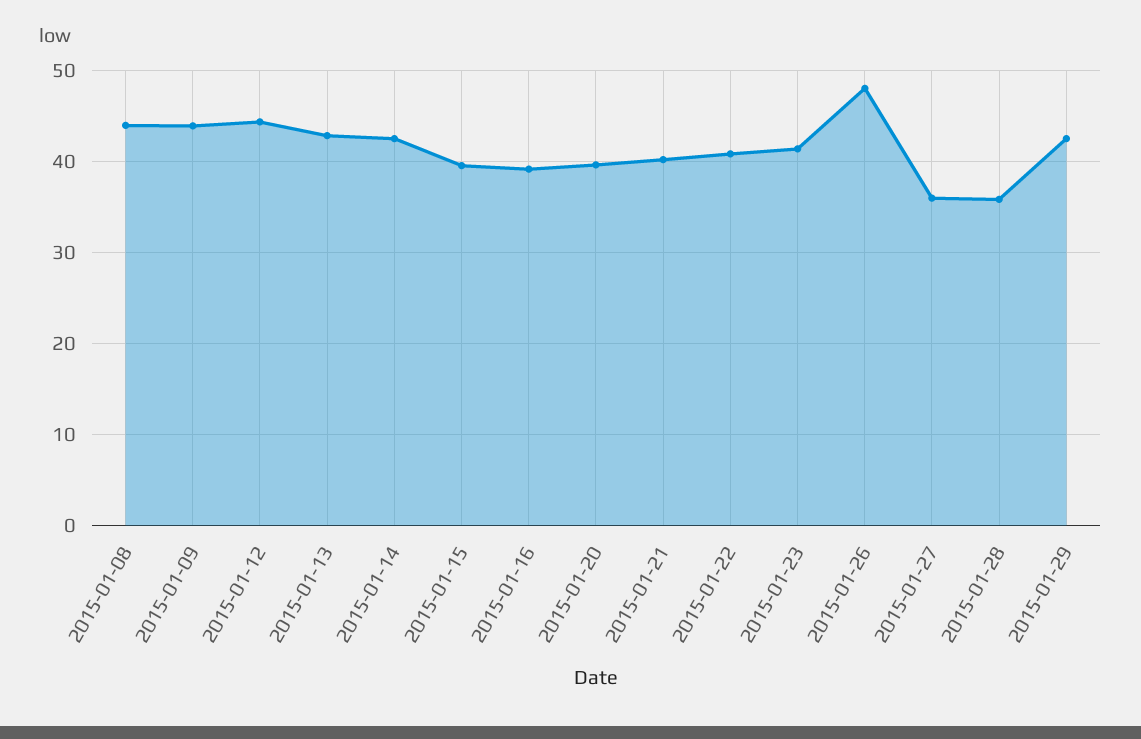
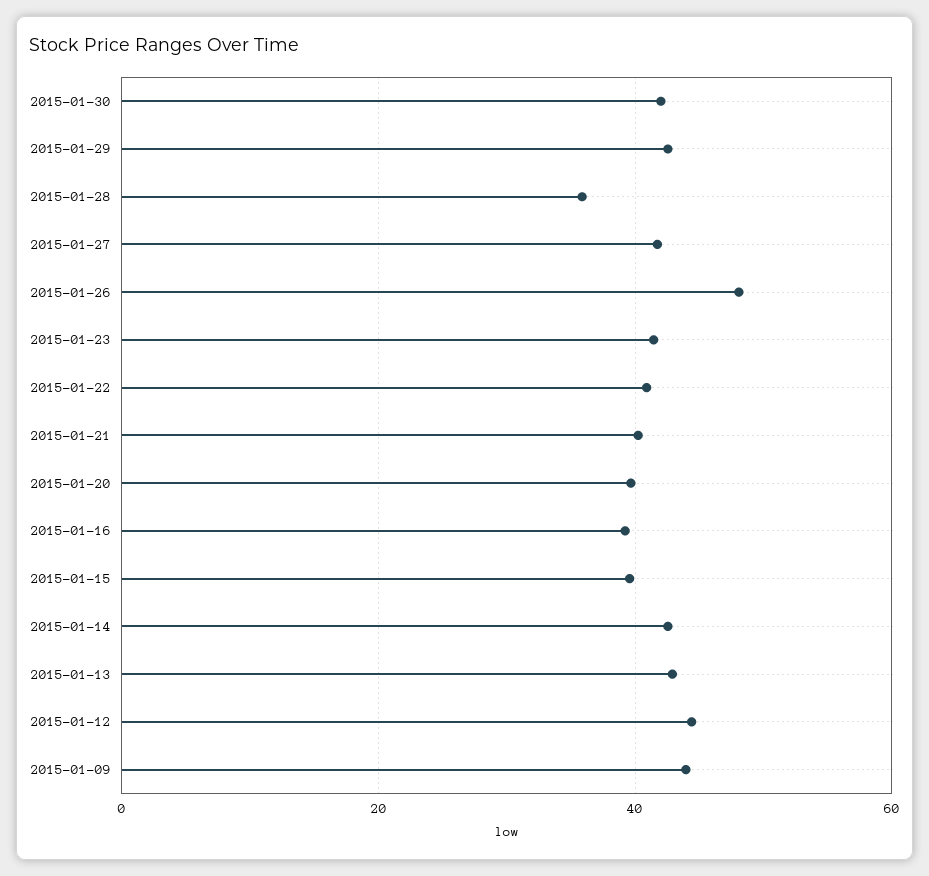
2015-01-08: 44 -> none
2015-01-27: 36 -> 42
2015-01-30: none -> 42

